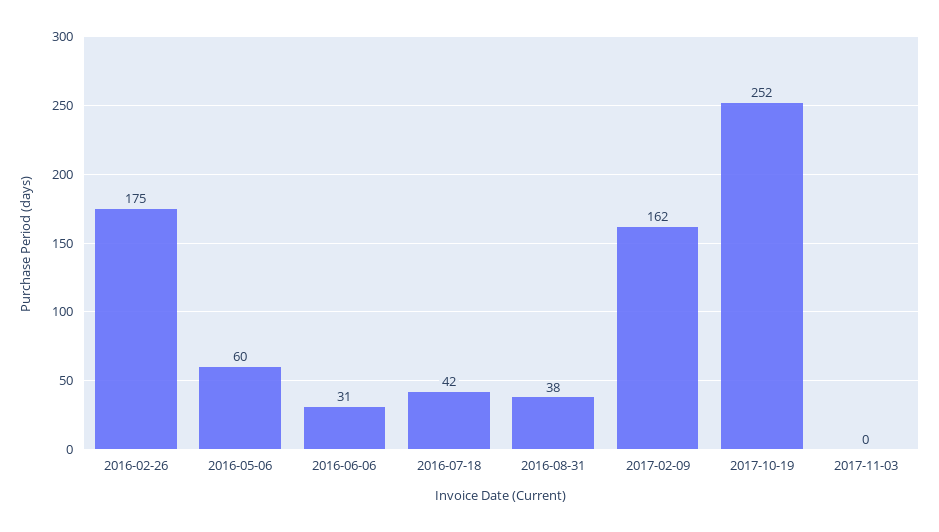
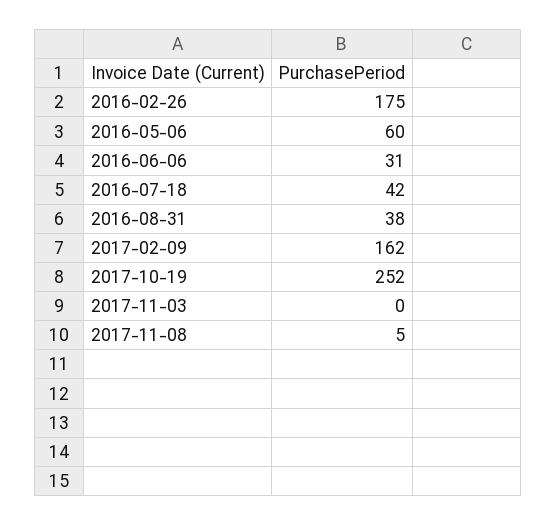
2017-11-08: none -> 5

